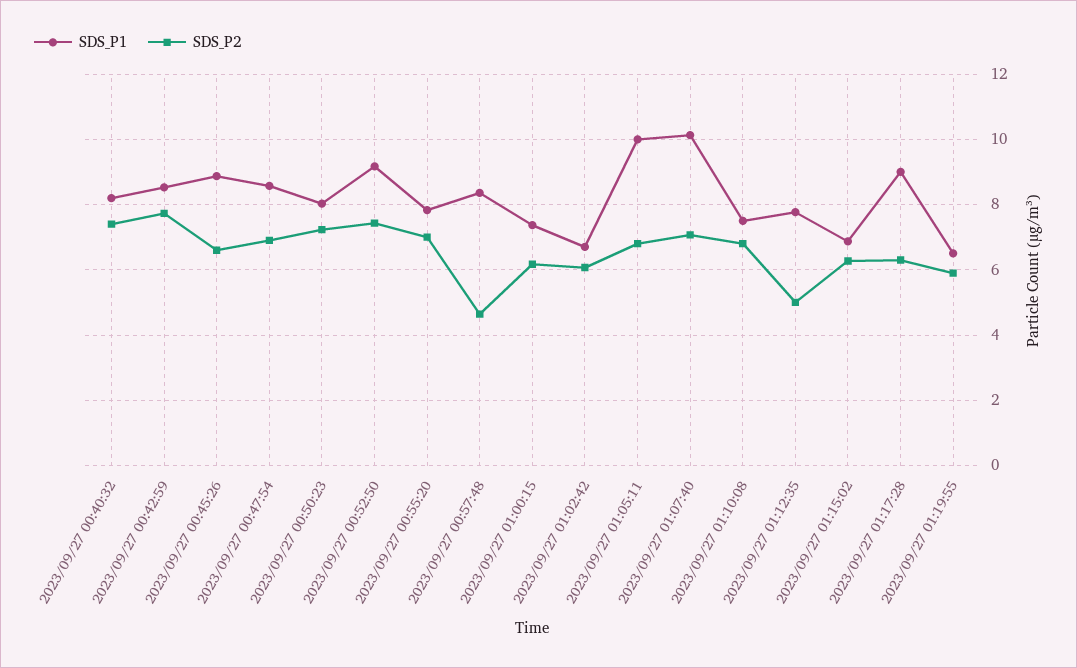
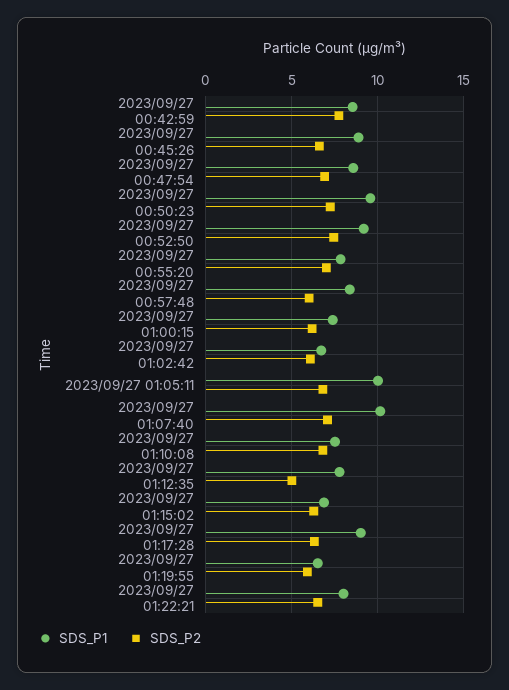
SDS_P1, 2023/09/27 00:40:32: 8.2 -> none
SDS_P2, 2023/09/27 00:40:32: 7.4 -> none
SDS_P1, 2023/09/27 00:50:23: 8 -> 9.5
SDS_P2, 2023/09/27 00:57:48: 4.6 -> 6
SDS_P1, 2023/09/27 01:22:21: none -> 8
SDS_P2, 2023/09/27 01:22:21: none -> 6.5

